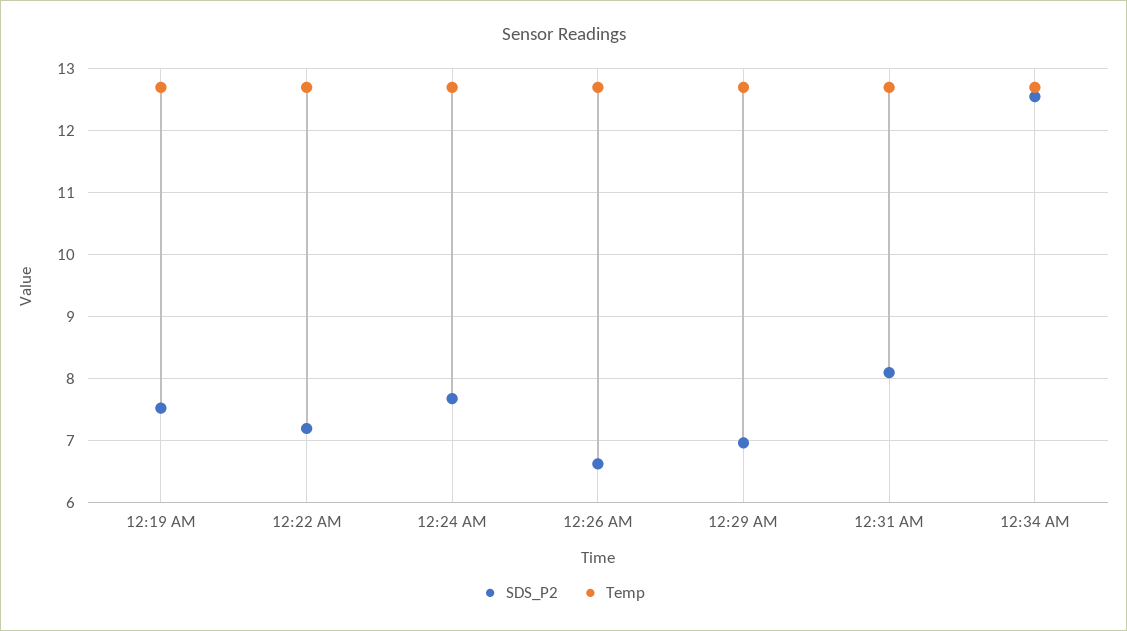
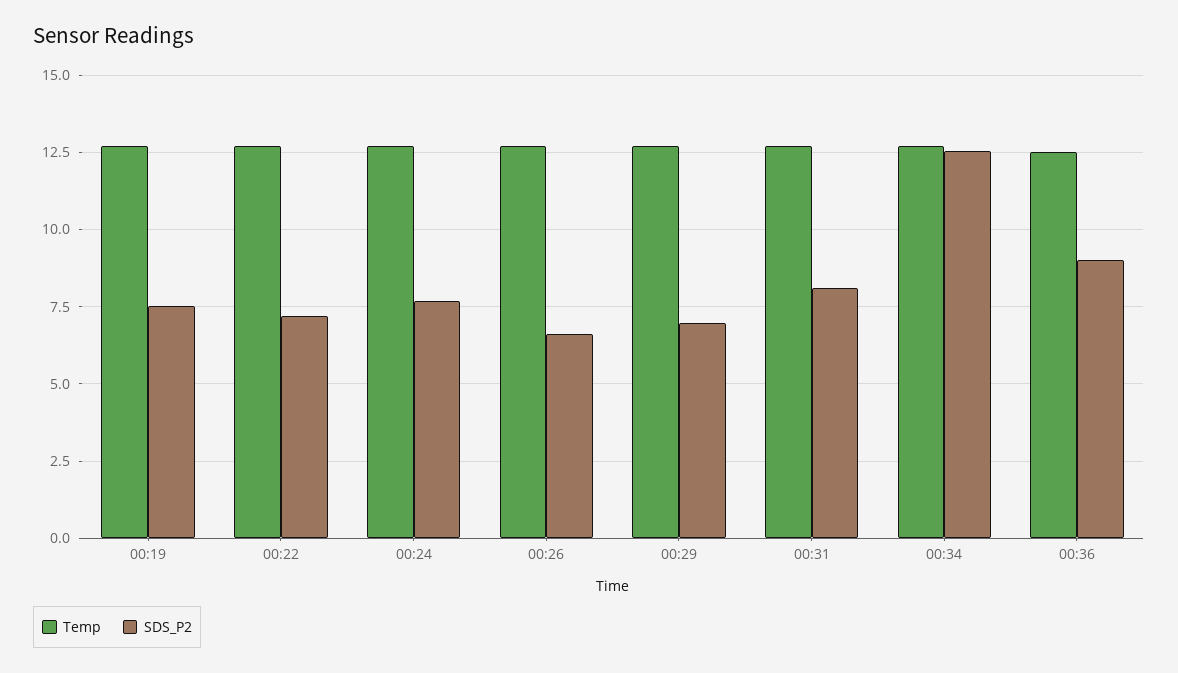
Temp, 00:36: none -> 12.5
SDS_P2, 00:36: none -> 9

